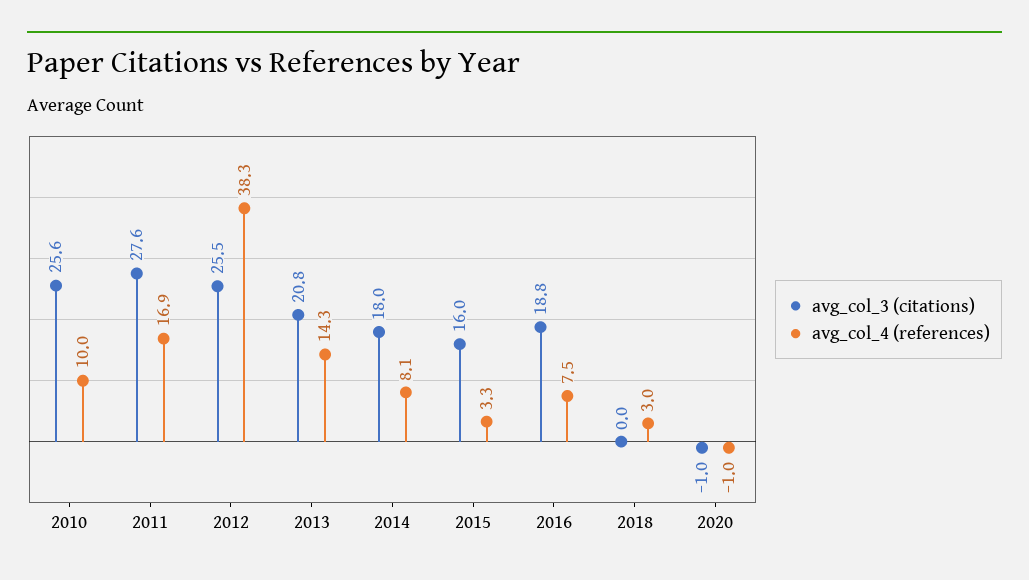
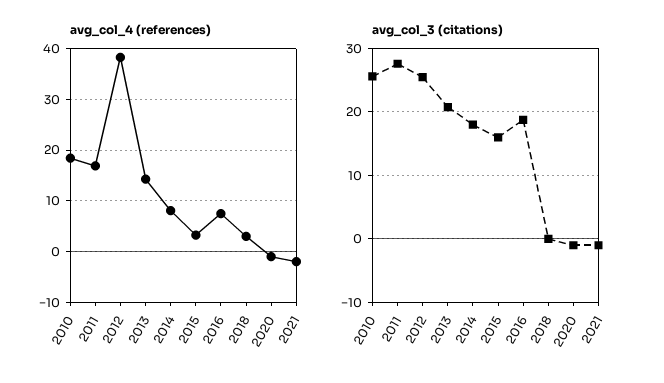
avg_col_4 (references), 2010: 10 -> 18
avg_col_4 (references), 2021: none -> -2
avg_col_3 (citations), 2021: none -> -1

